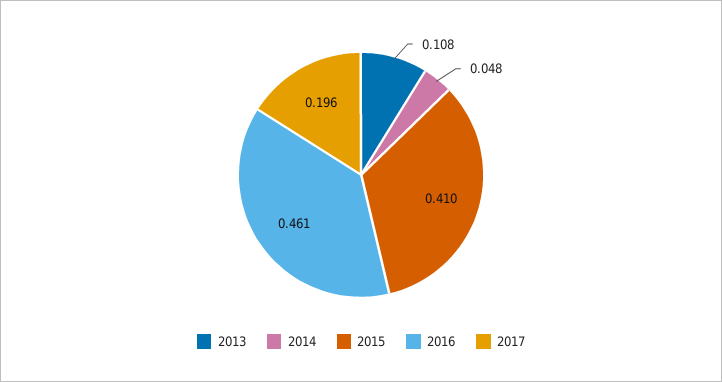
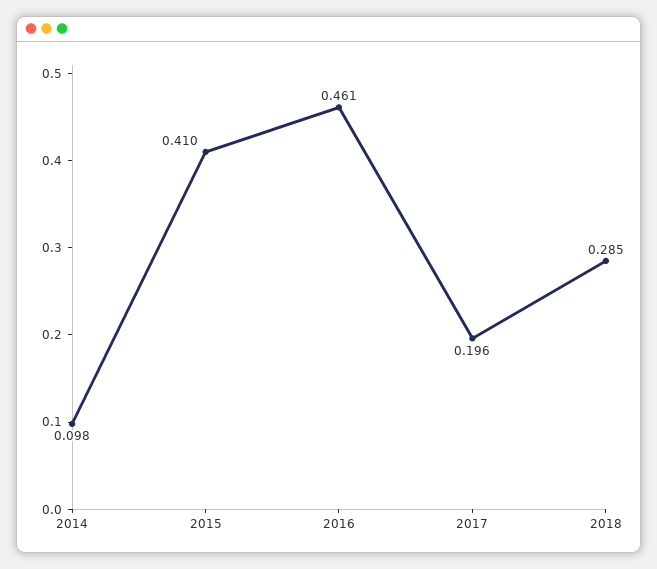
2013: 0.108 -> none
2014: 0.048 -> 0.098
2018: none -> 0.285

